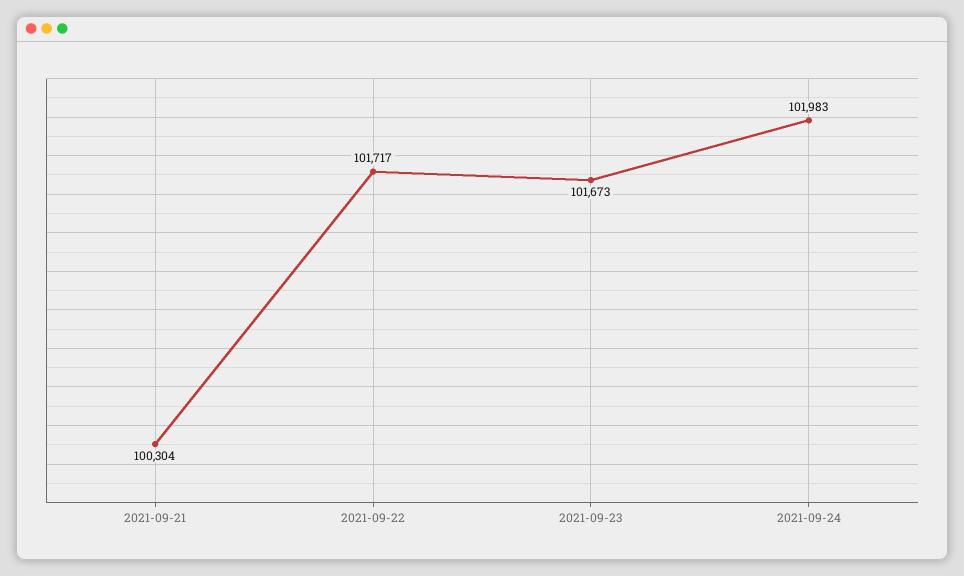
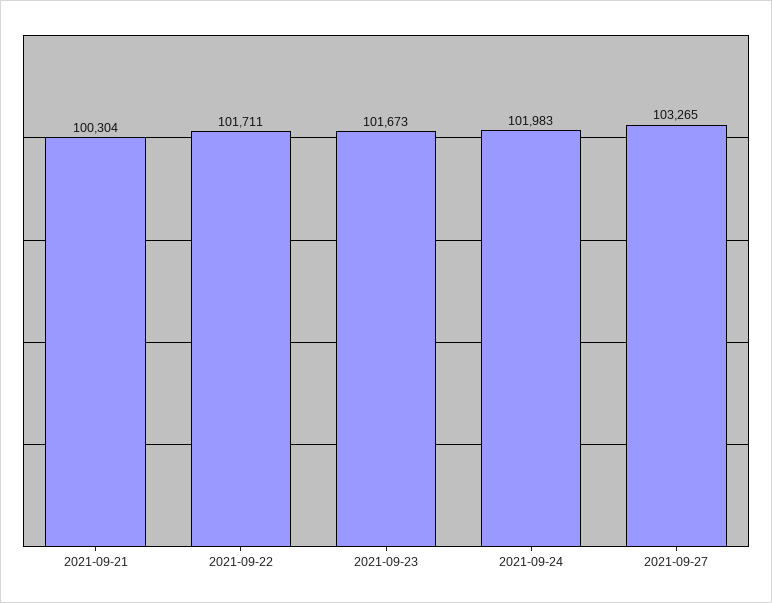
2021-09-22: 101717 -> 101711
2021-09-27: none -> 103265

